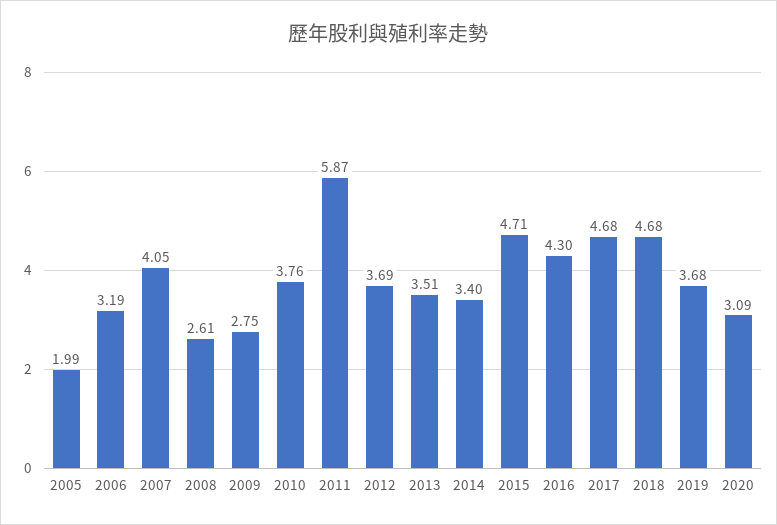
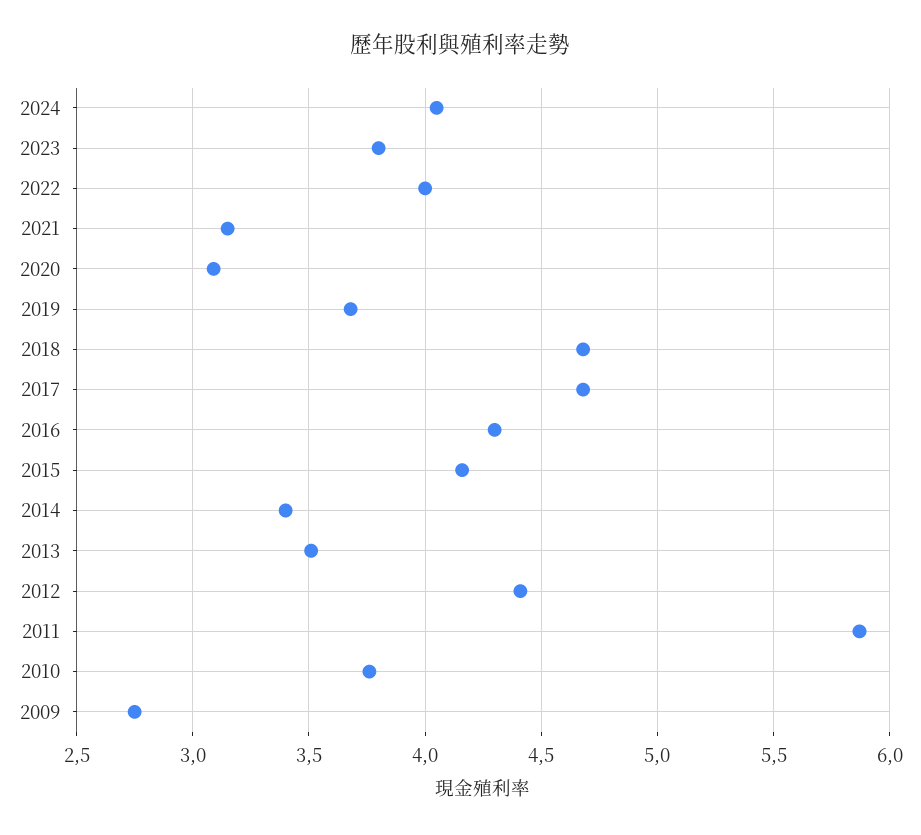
2005: 1.99 -> none
2006: 3.19 -> none
2007: 4.05 -> none
2008: 2.61 -> none
2012: 3.69 -> 4.4
2015: 4.71 -> 4.15
2024: none -> 4.05
2023: none -> 3.8
2022: none -> 4
2021: none -> 3.15

